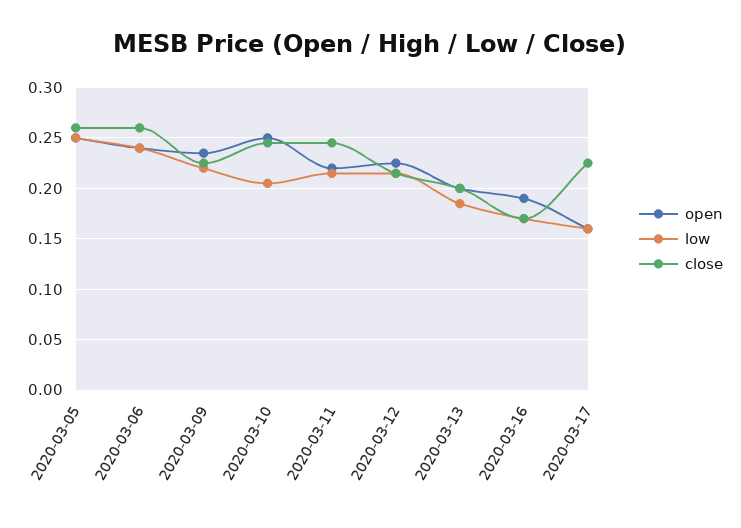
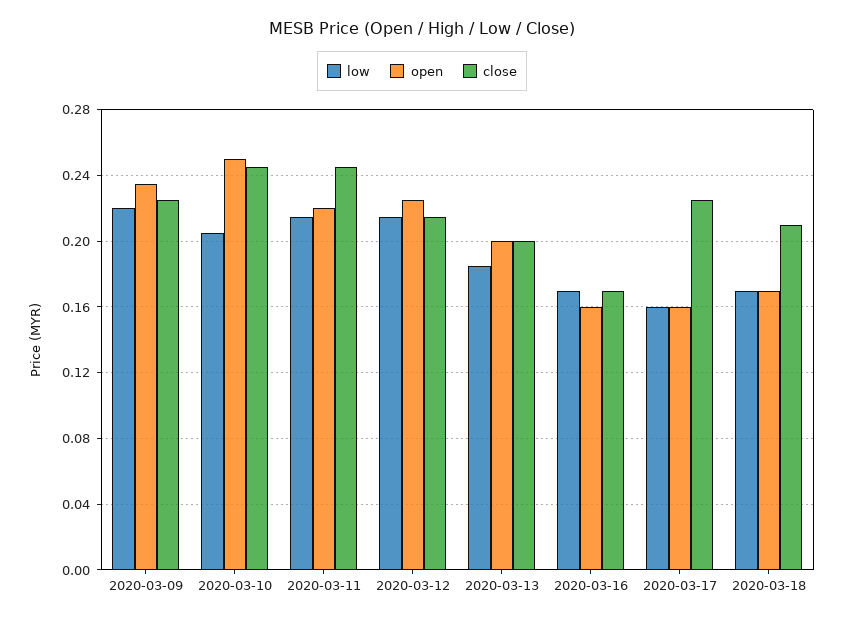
open, 2020-03-05: 0.25 -> none
low, 2020-03-05: 0.25 -> none
close, 2020-03-05: 0.26 -> none
open, 2020-03-06: 0.24 -> none
low, 2020-03-06: 0.24 -> none
close, 2020-03-06: 0.26 -> none
open, 2020-03-16: 0.19 -> 0.16
low, 2020-03-18: none -> 0.17
open, 2020-03-18: none -> 0.17
close, 2020-03-18: none -> 0.21

